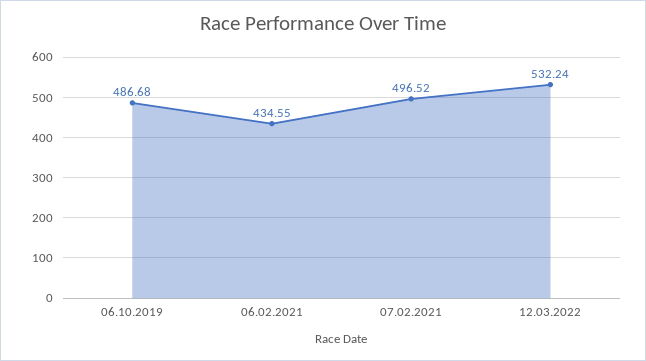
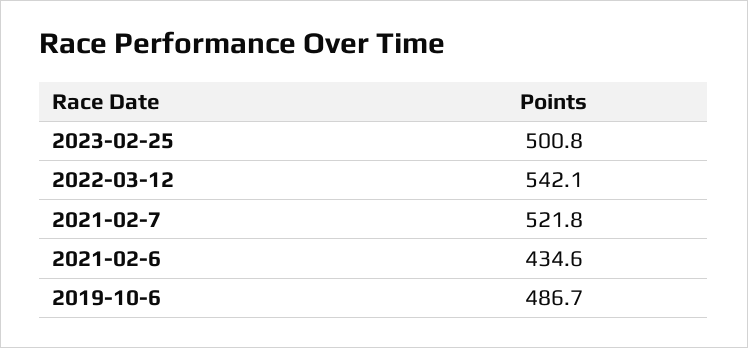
07.02.2021: 496.52 -> 521.8
12.03.2022: 532.24 -> 542.1
2023-02-25: none -> 500.8

